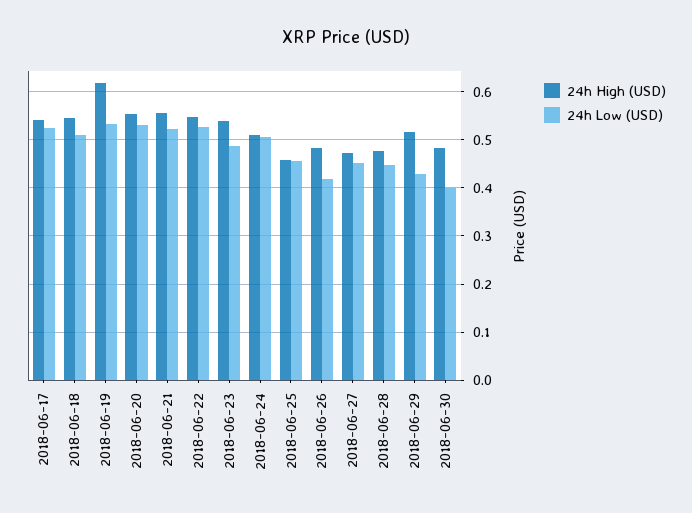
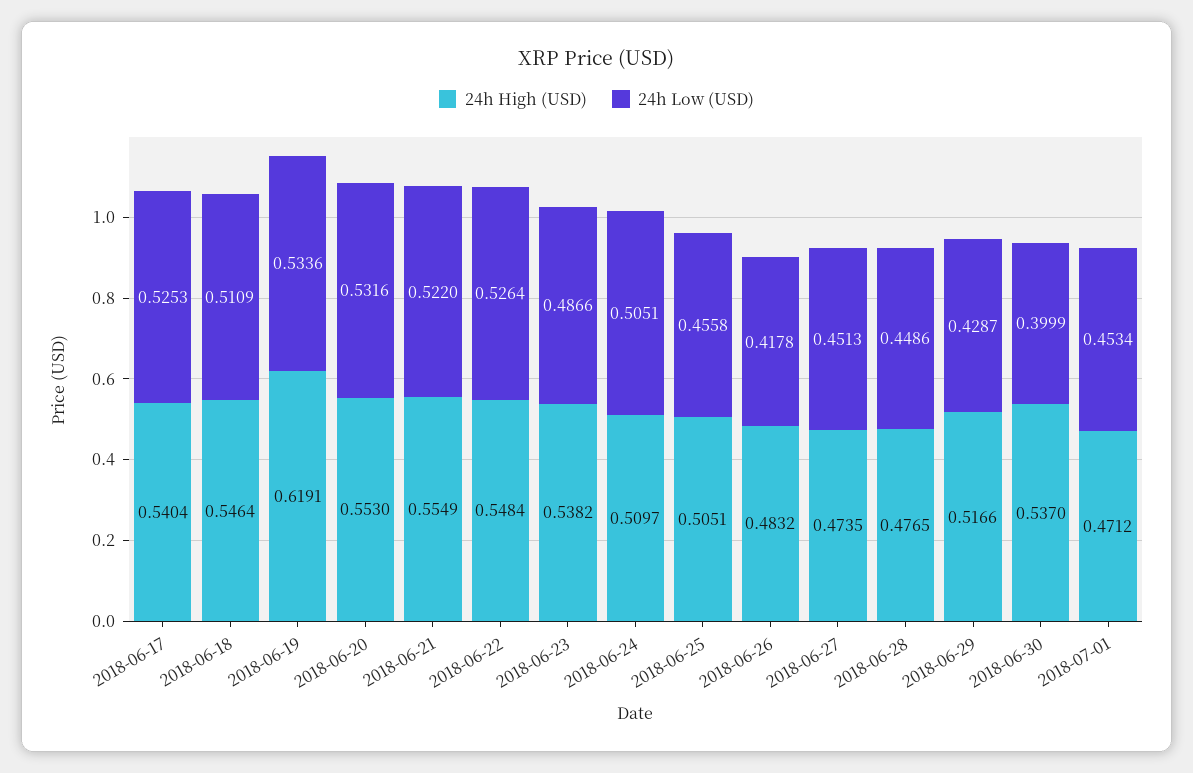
24h High (USD), 2018-06-25: 0.46 -> 0.5051
24h High (USD), 2018-06-30: 0.48 -> 0.537
24h High (USD), 2018-07-01: none -> 0.4712
24h Low (USD), 2018-07-01: none -> 0.4534

